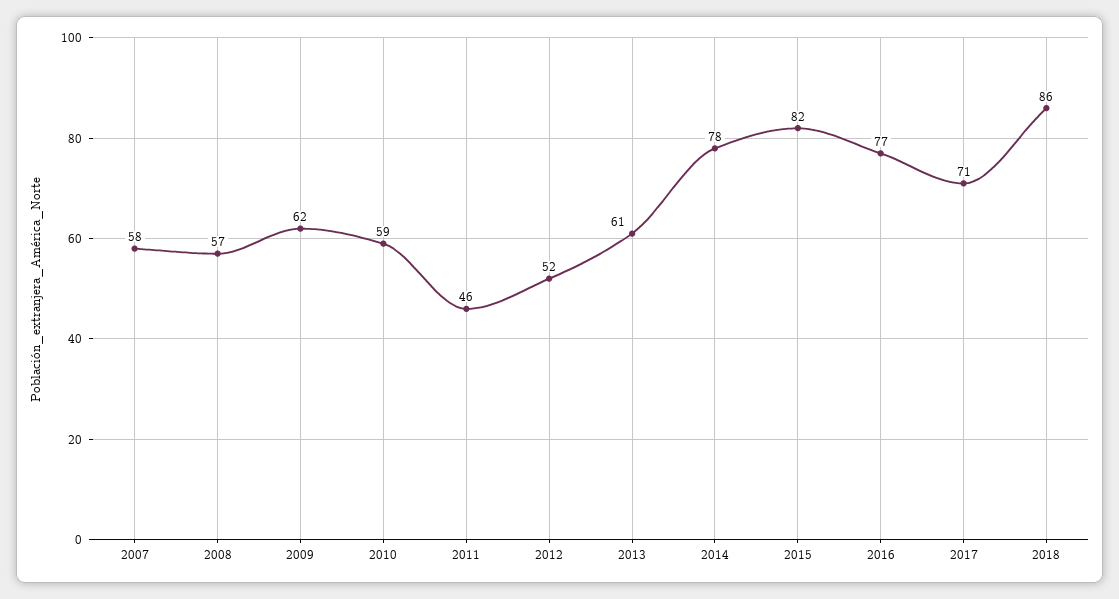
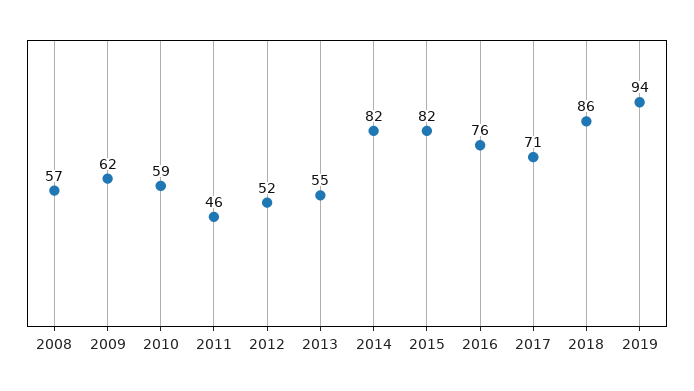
2007: 58 -> none
2013: 61 -> 55
2014: 78 -> 82
2016: 77 -> 76
2019: none -> 94

